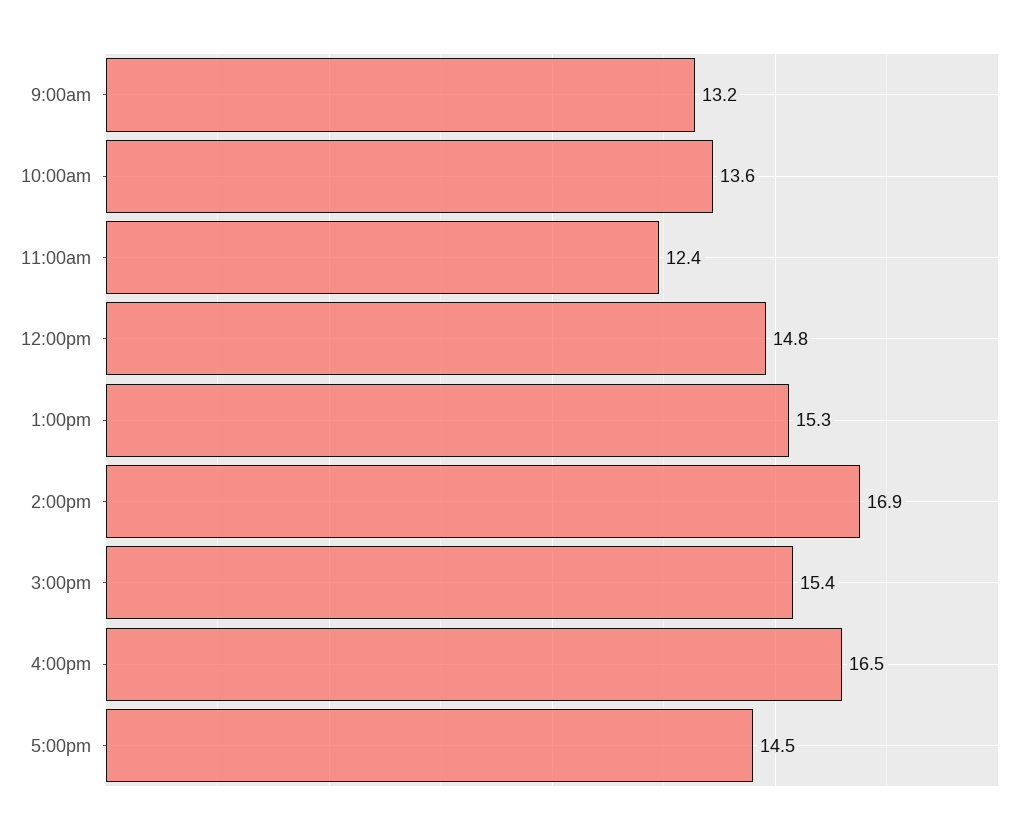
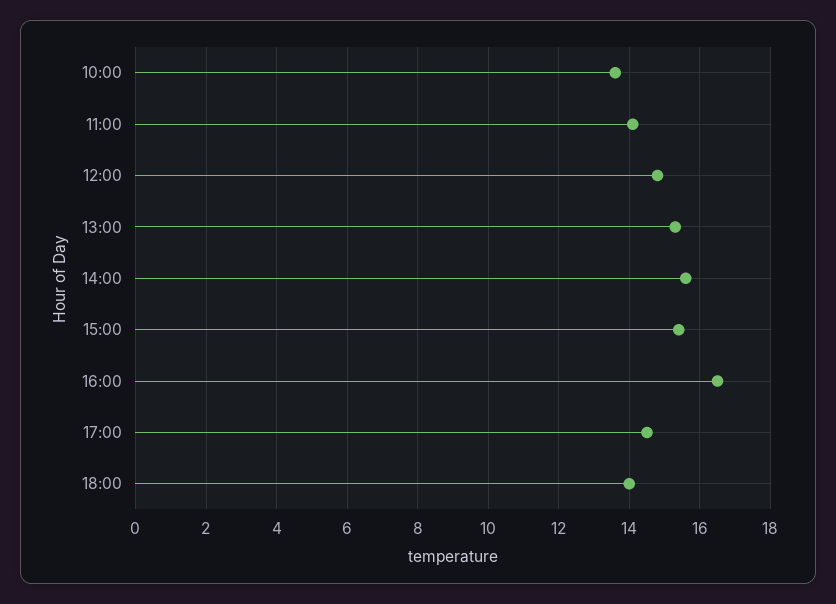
9:00am: 13.2 -> none
11:00am: 12.4 -> 14
2:00pm: 16.9 -> 15.5
18:00: none -> 14

